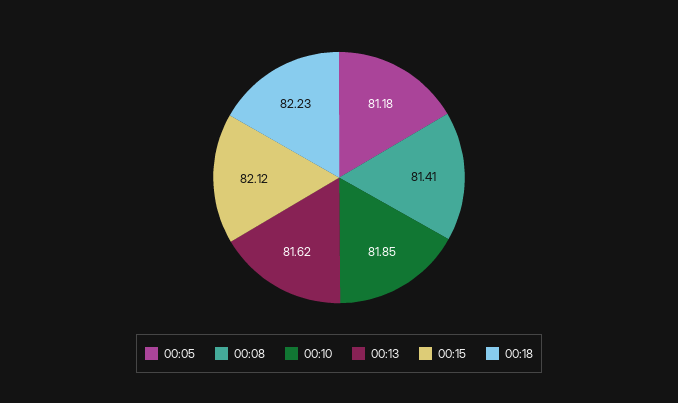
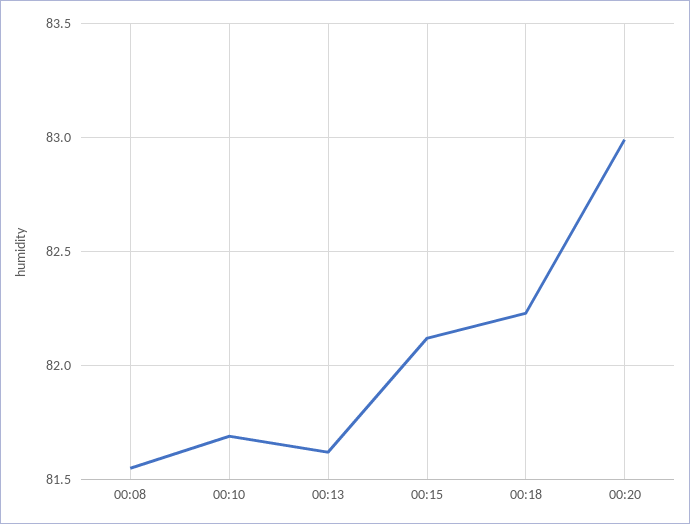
00:05: 81.18 -> none
00:08: 81.41 -> 81.55
00:10: 81.85 -> 81.7
00:20: none -> 83

